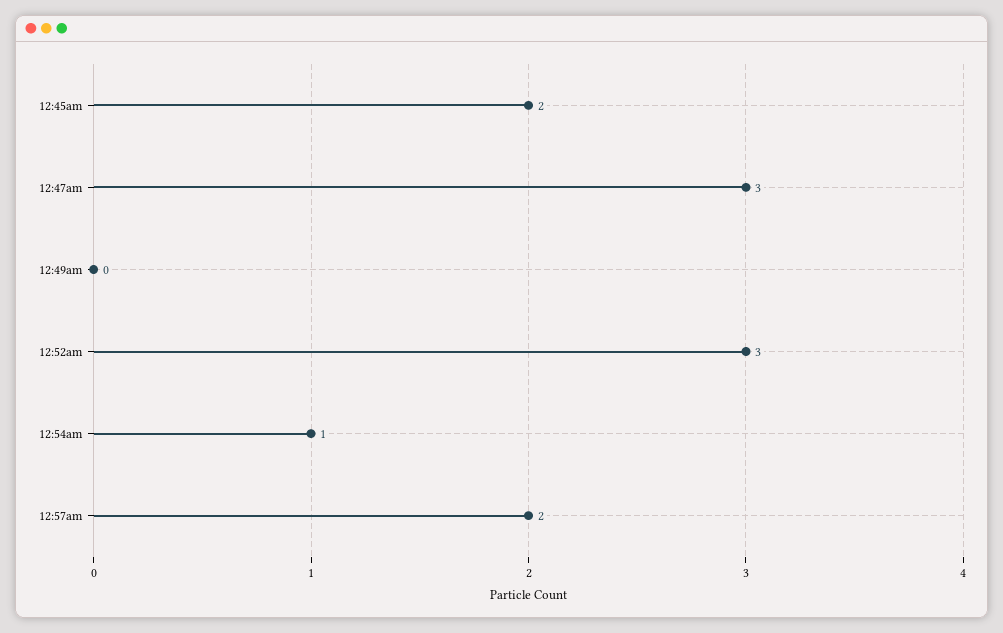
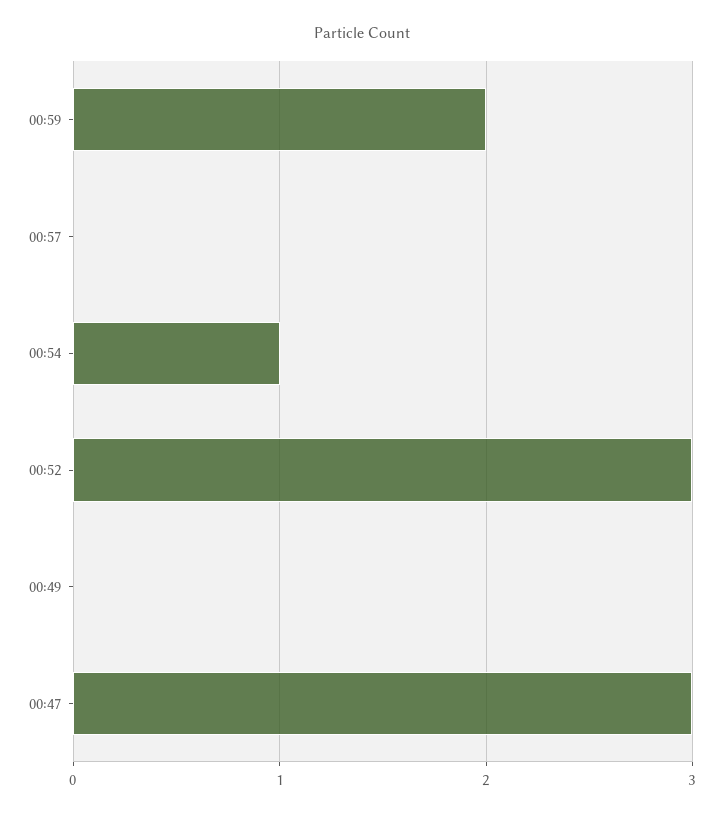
12:45am: 2 -> none
12:57am: 2 -> 0
00:59: none -> 2

